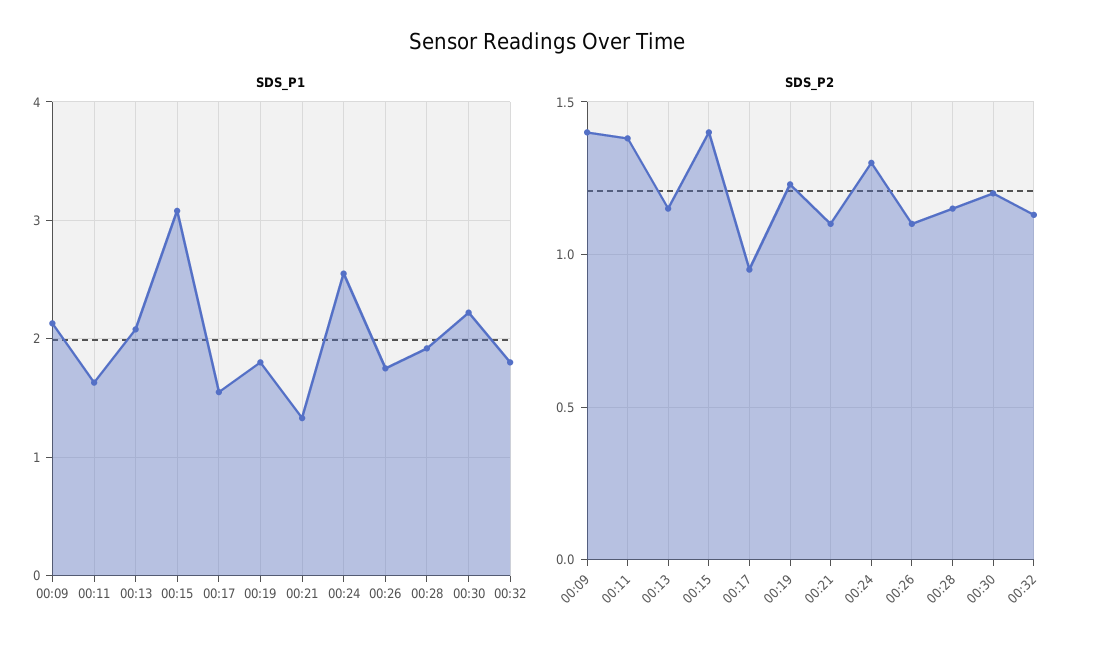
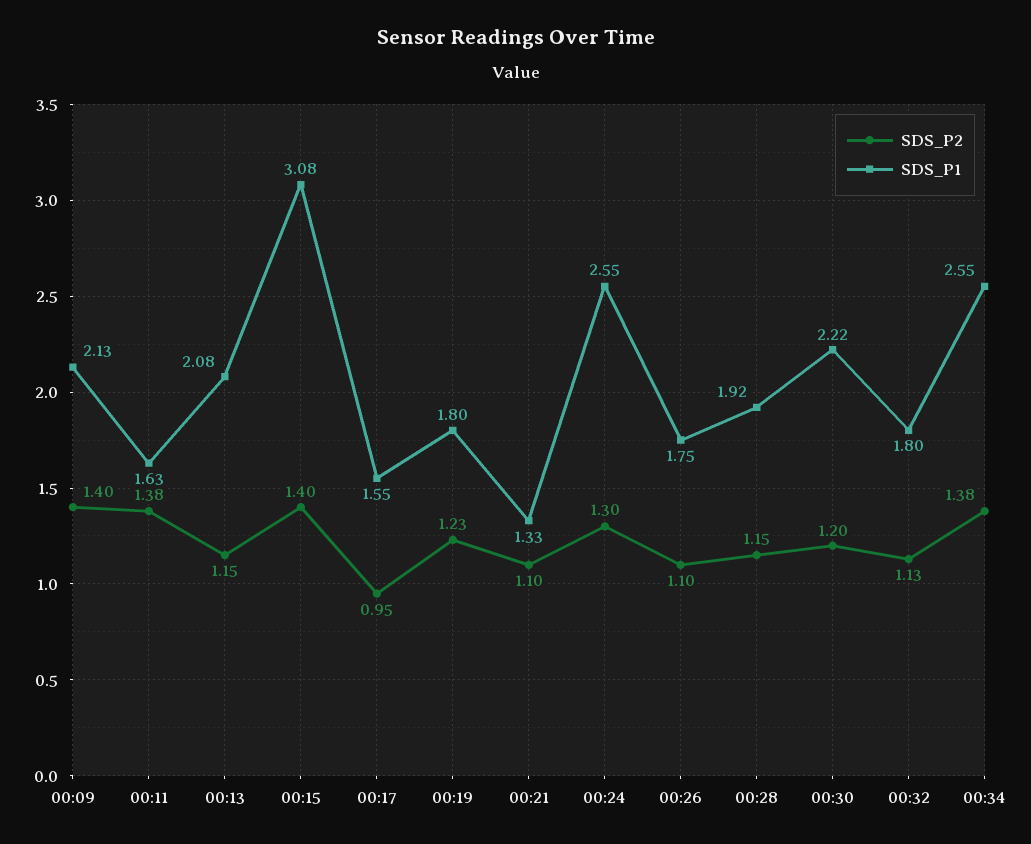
SDS_P2, 00:34: none -> 1.38
SDS_P1, 00:34: none -> 2.55

